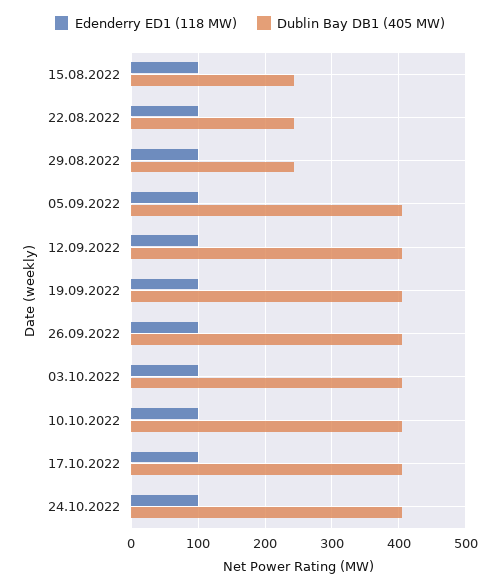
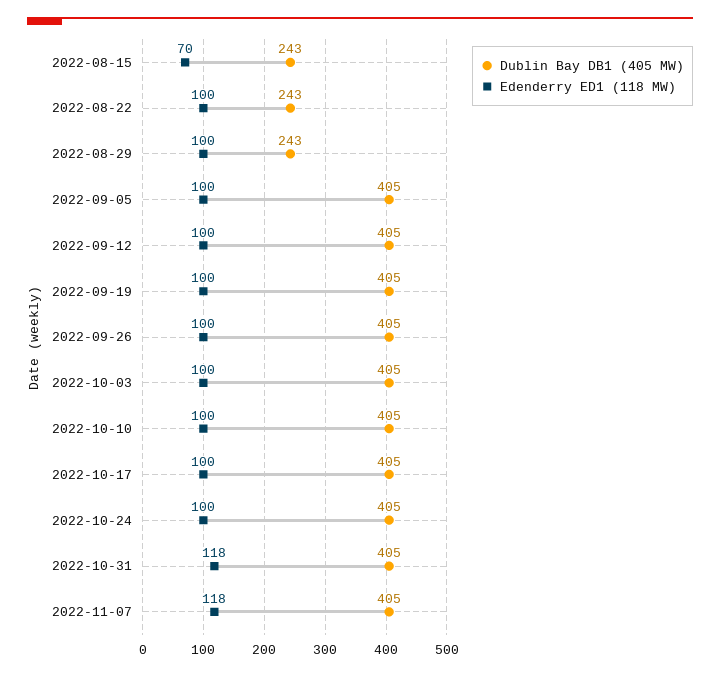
Edenderry ED1 (118 MW), 15.08.2022: 100 -> 70
Dublin Bay DB1 (405 MW), 2022-10-31: none -> 405
Edenderry ED1 (118 MW), 2022-10-31: none -> 118
Dublin Bay DB1 (405 MW), 2022-11-07: none -> 405
Edenderry ED1 (118 MW), 2022-11-07: none -> 118

